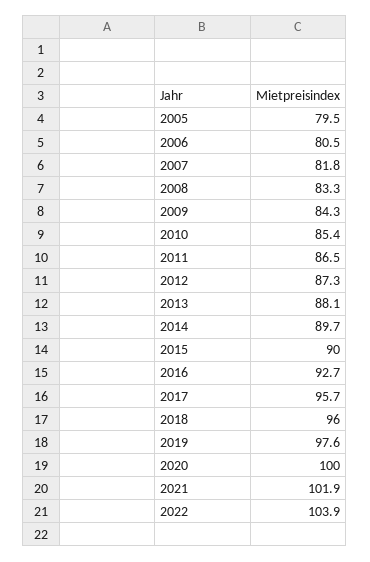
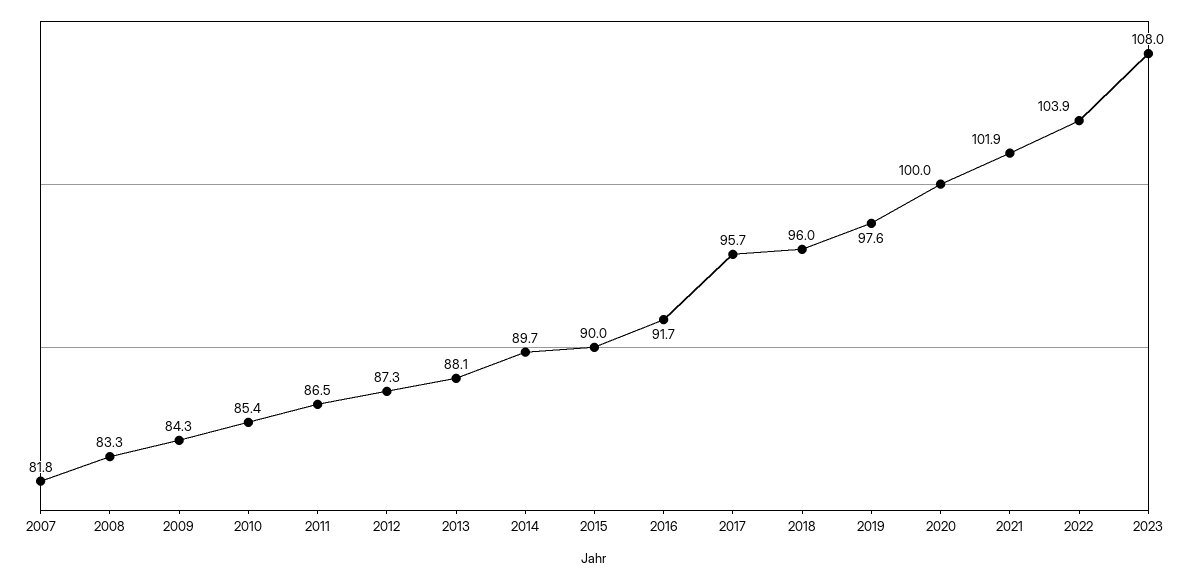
2005: 79.5 -> none
2006: 80.5 -> none
2016: 92.7 -> 91.7
2023: none -> 108

